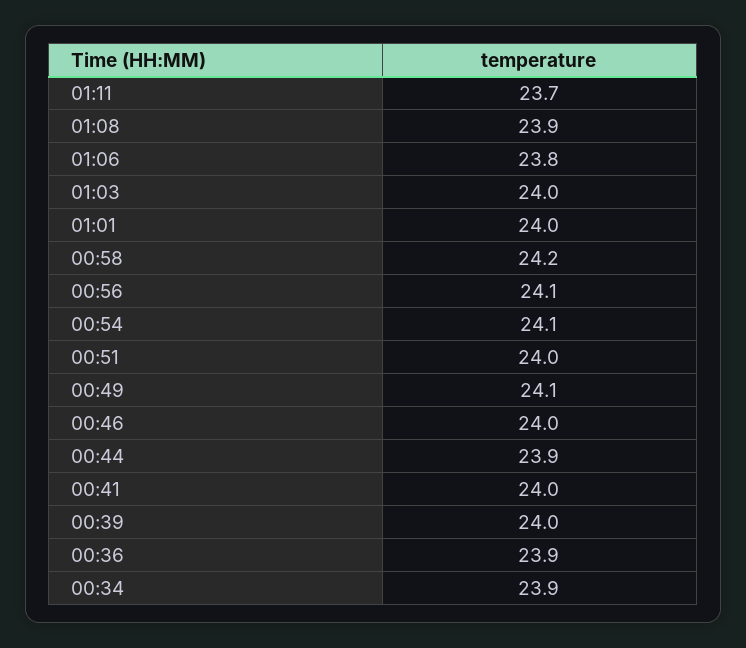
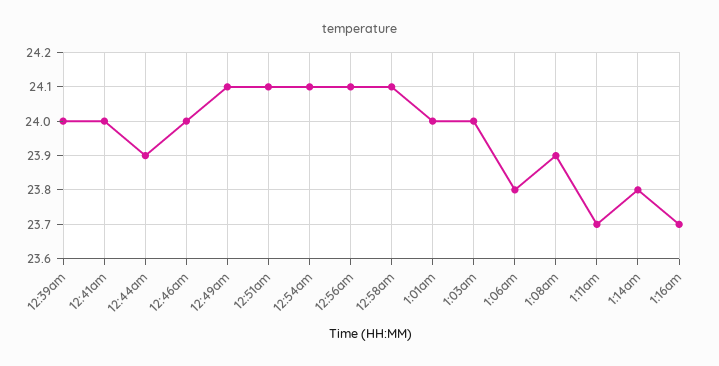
00:58: 24.2 -> 24.1
00:51: 24 -> 24.1
00:36: 23.9 -> none
00:34: 23.9 -> none
1:14am: none -> 23.8
1:16am: none -> 23.7

